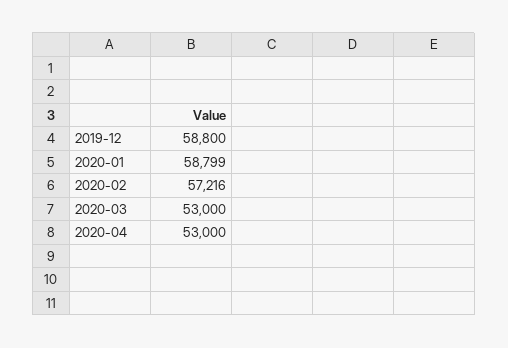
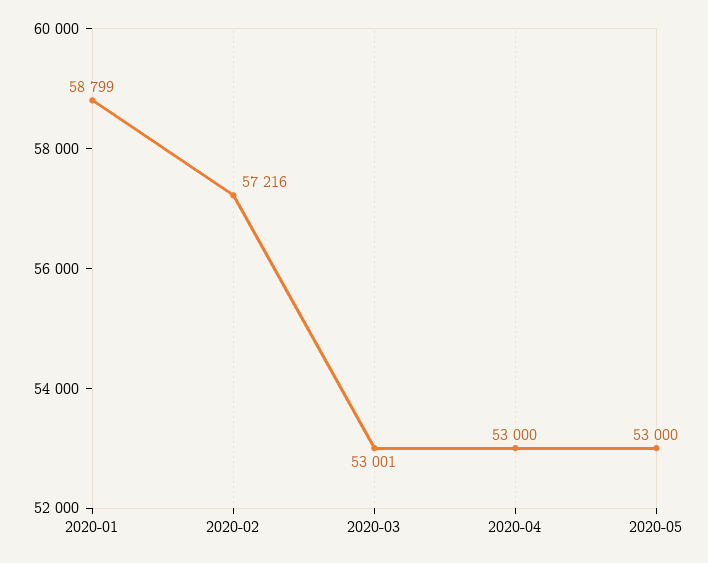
2019-12: 58800 -> none
2020-03: 53000 -> 53001
2020-05: none -> 53000

